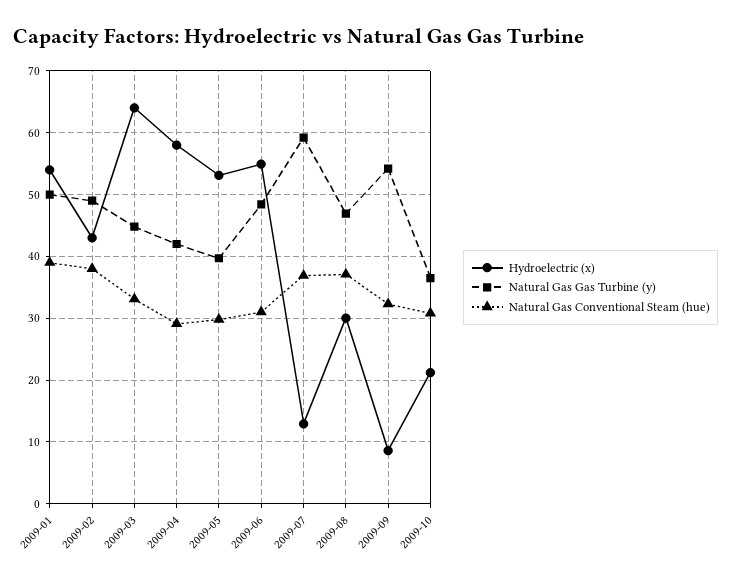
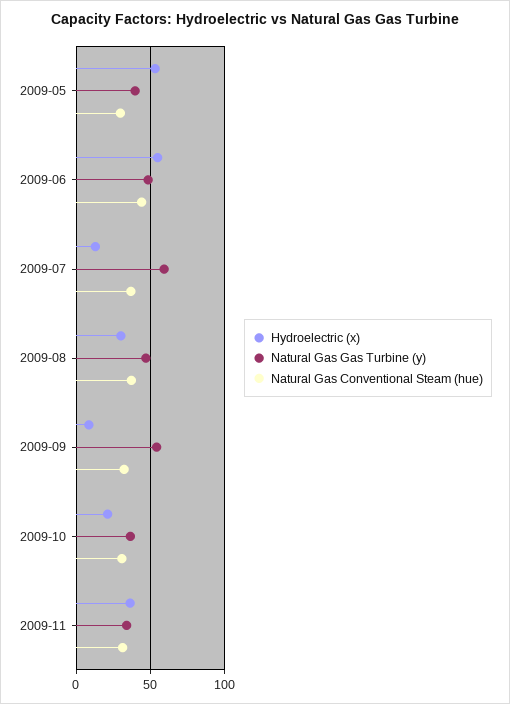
Hydroelectric (x), 2009-01: 54 -> none
Natural Gas Gas Turbine (y), 2009-01: 50 -> none
Natural Gas Conventional Steam (hue), 2009-01: 39 -> none
Hydroelectric (x), 2009-02: 43 -> none
Natural Gas Gas Turbine (y), 2009-02: 49 -> none
Natural Gas Conventional Steam (hue), 2009-02: 38 -> none
Hydroelectric (x), 2009-03: 64 -> none
Natural Gas Gas Turbine (y), 2009-03: 45 -> none
Natural Gas Conventional Steam (hue), 2009-03: 33 -> none
Hydroelectric (x), 2009-04: 58 -> none
Natural Gas Gas Turbine (y), 2009-04: 42 -> none
Natural Gas Conventional Steam (hue), 2009-04: 29 -> none
Natural Gas Conventional Steam (hue), 2009-06: 31 -> 45
Hydroelectric (x), 2009-11: none -> 35
Natural Gas Gas Turbine (y), 2009-11: none -> 35
Natural Gas Conventional Steam (hue), 2009-11: none -> 30

